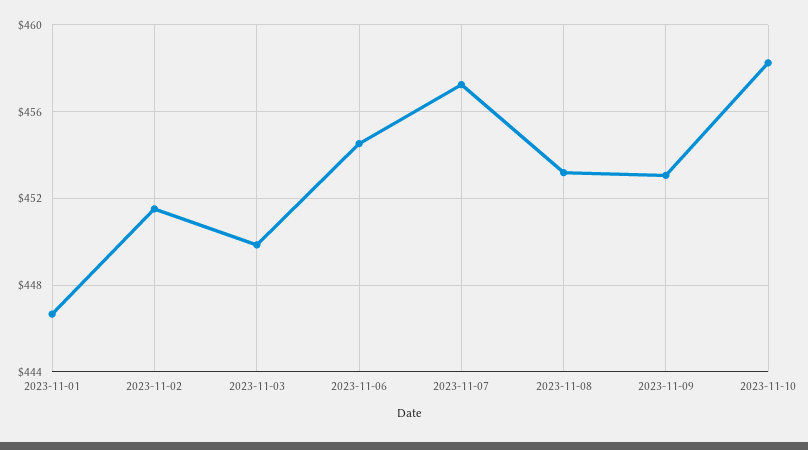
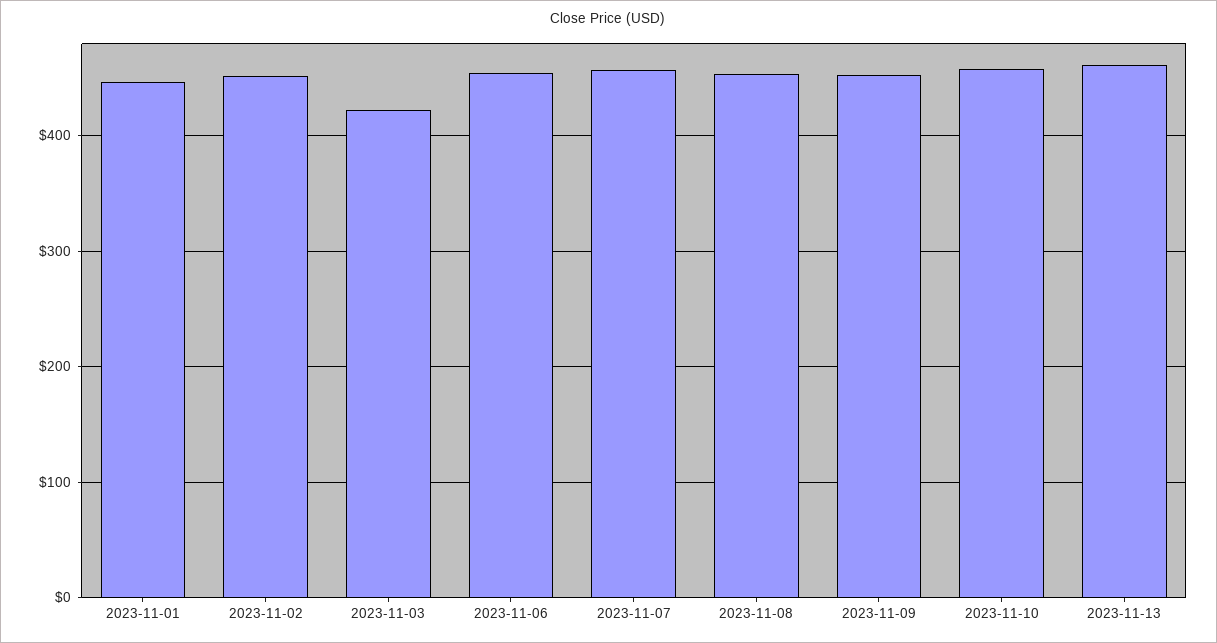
2023-11-03: 450 -> 420
2023-11-13: none -> 460

